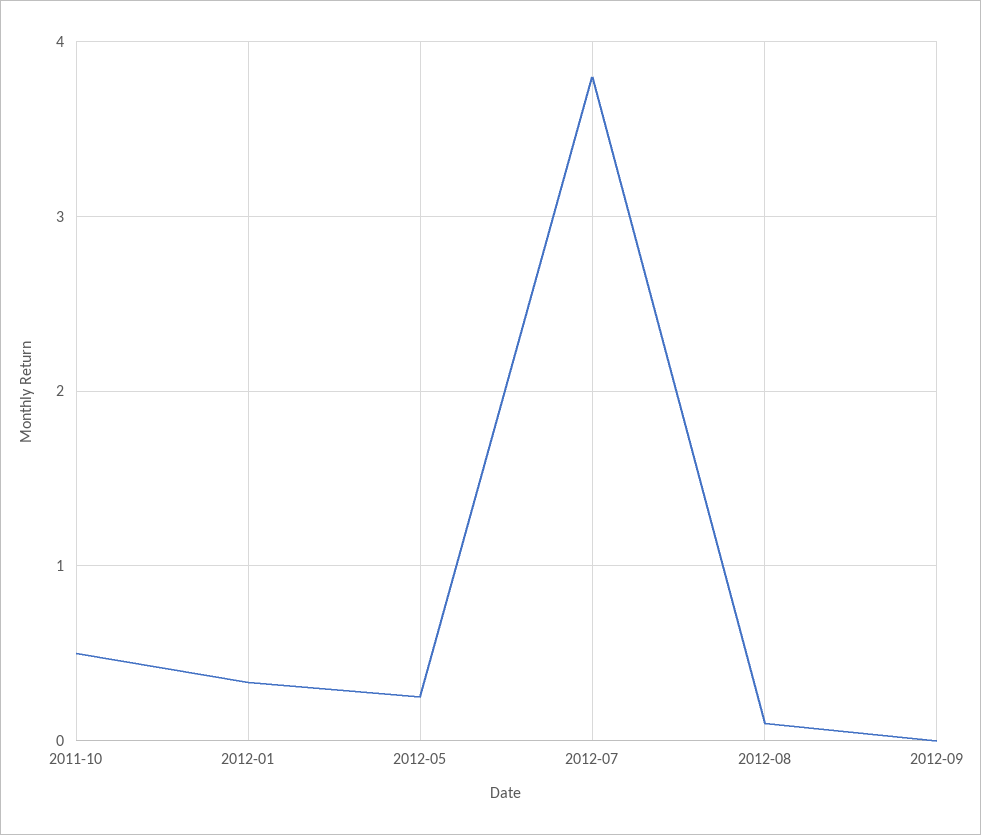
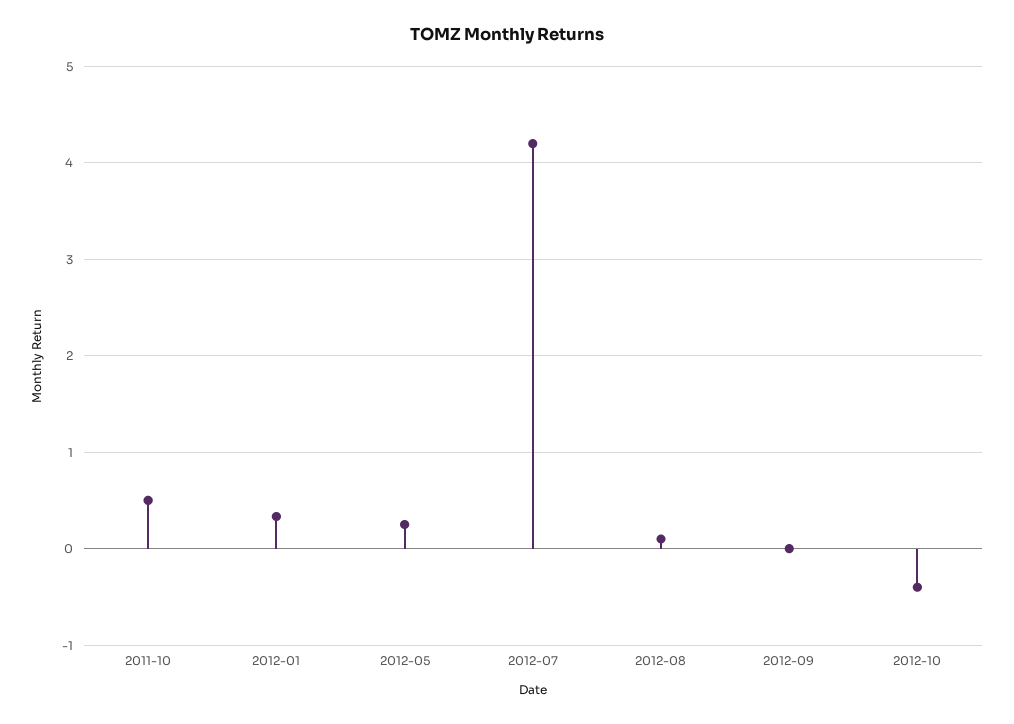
2012-07: 3.8 -> 4.2
2012-10: none -> -0.4

